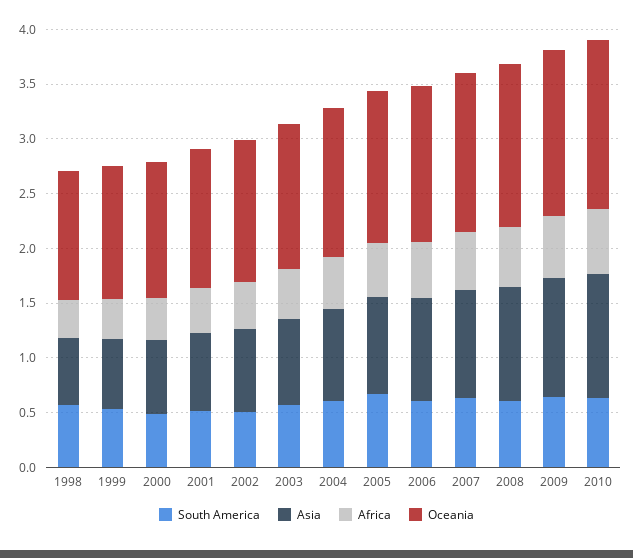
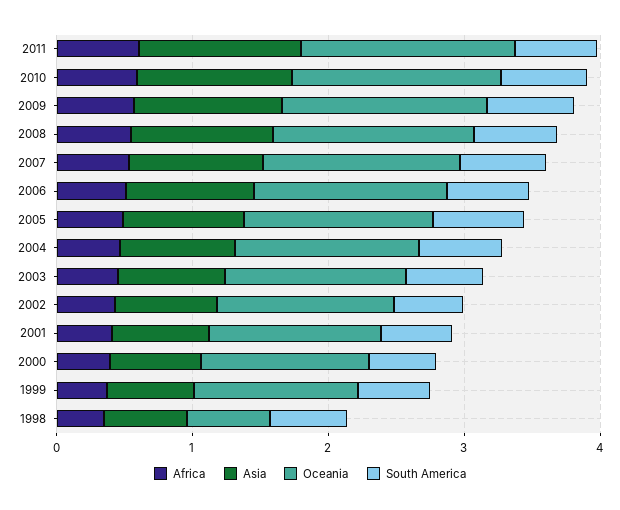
Oceania, 1998: 1.2 -> 0.6
Africa, 2011: none -> 0.6
Asia, 2011: none -> 1.2
Oceania, 2011: none -> 1.6
South America, 2011: none -> 0.6

